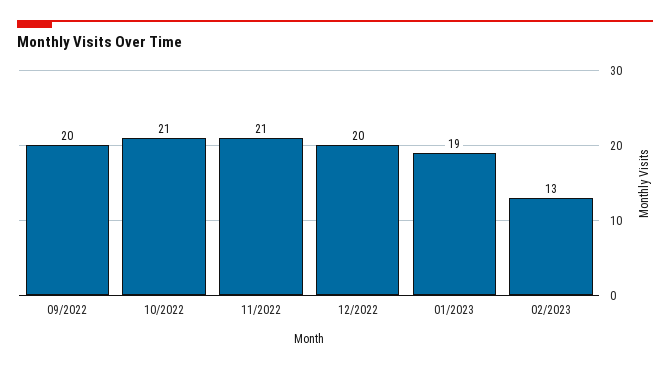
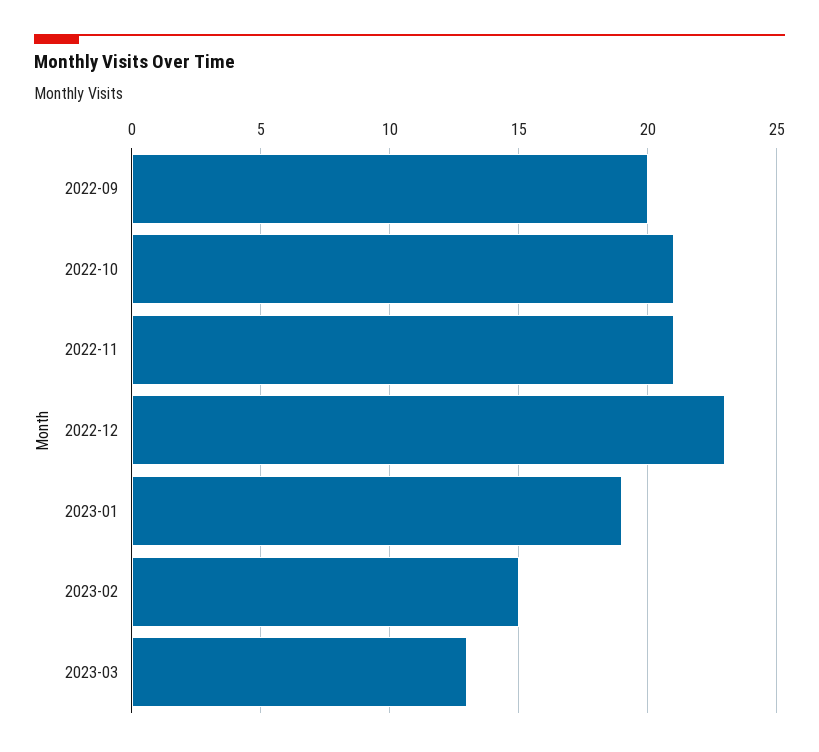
12/2022: 20 -> 23
02/2023: 13 -> 15
2023-03: none -> 13

